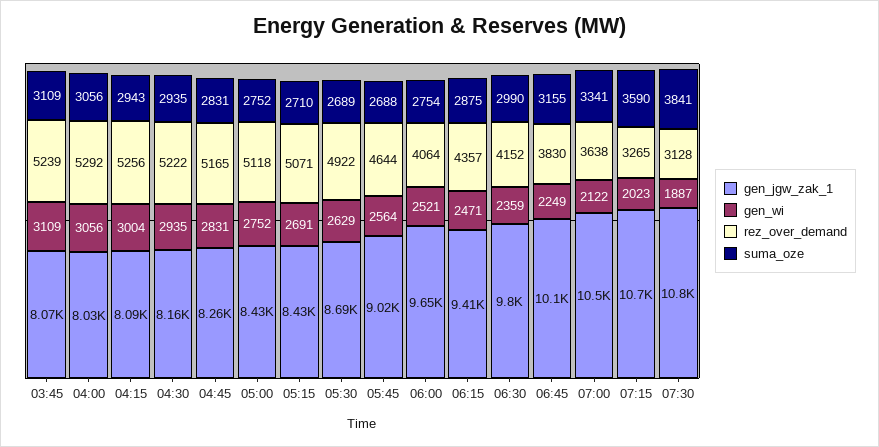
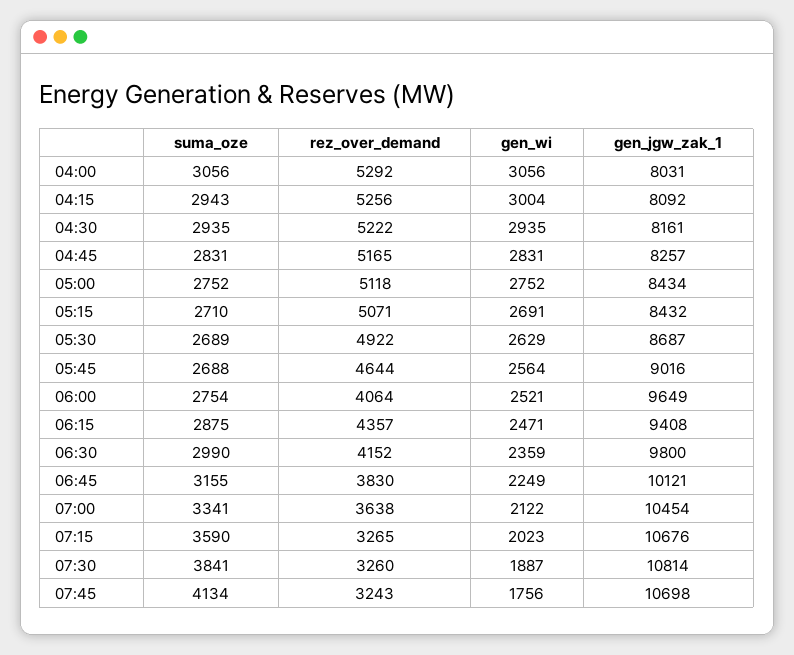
gen_jgw_zak_1, 03:45: 8070 -> none
gen_wi, 03:45: 3109 -> none
rez_over_demand, 03:45: 5239 -> none
suma_oze, 03:45: 3109 -> none
rez_over_demand, 07:30: 3128 -> 3260
suma_oze, 07:45: none -> 4134
rez_over_demand, 07:45: none -> 3243
gen_wi, 07:45: none -> 1756
gen_jgw_zak_1, 07:45: none -> 10698

